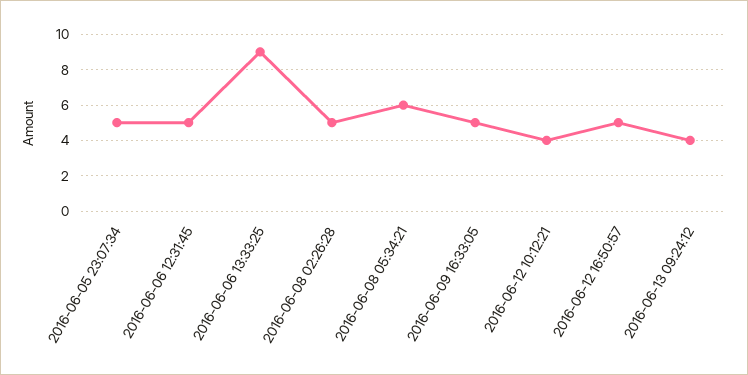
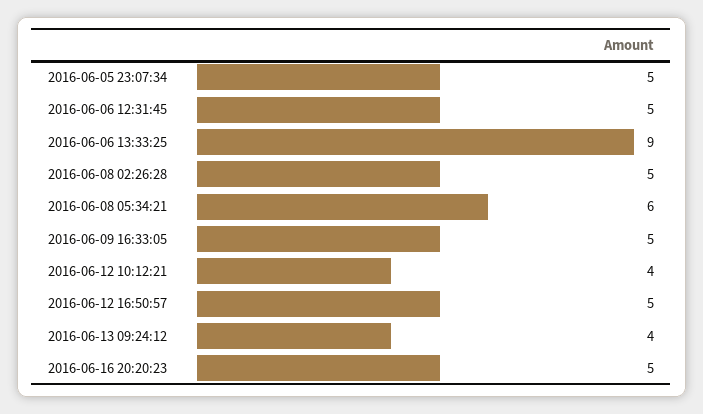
2016-06-16 20:20:23: none -> 5

